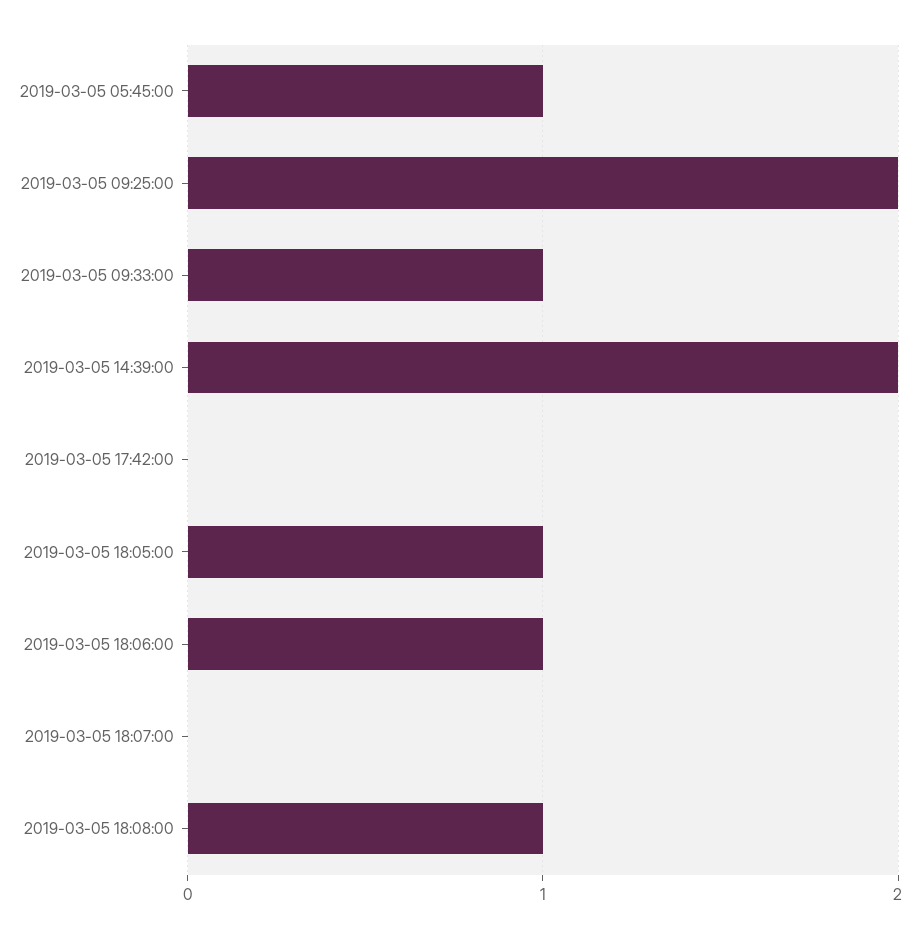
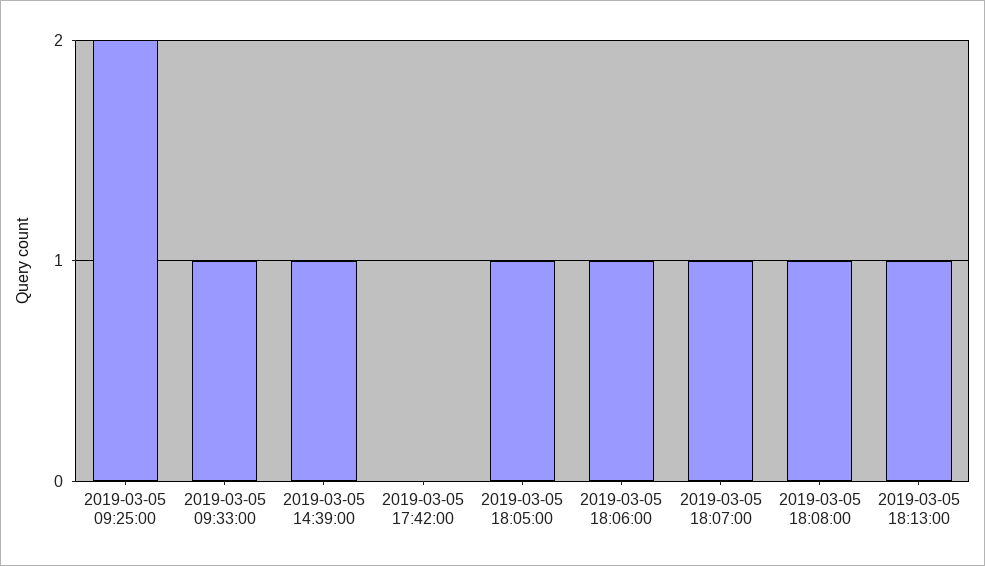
2019-03-05 05:45:00: 1 -> none
2019-03-05 14:39:00: 2 -> 1
2019-03-05 18:07:00: 0 -> 1
2019-03-05 18:13:00: none -> 1

